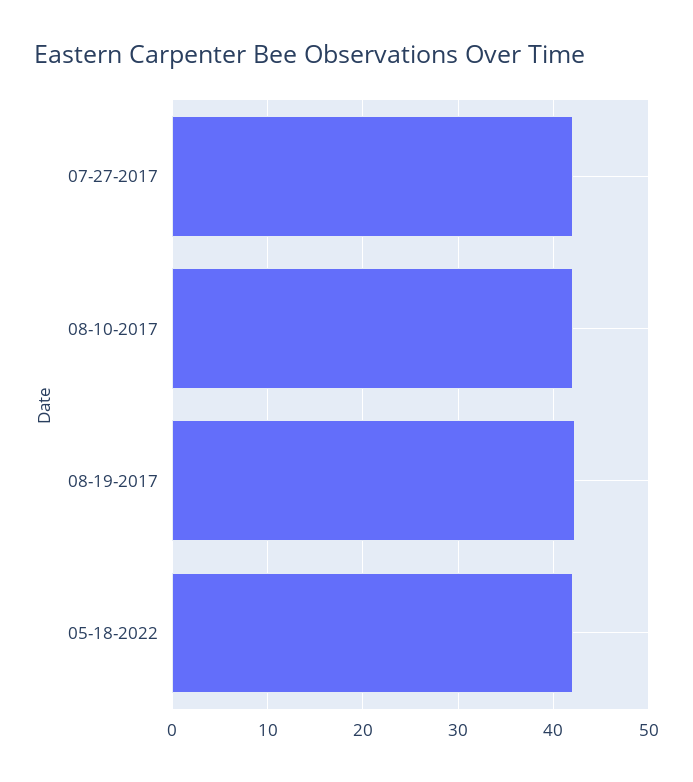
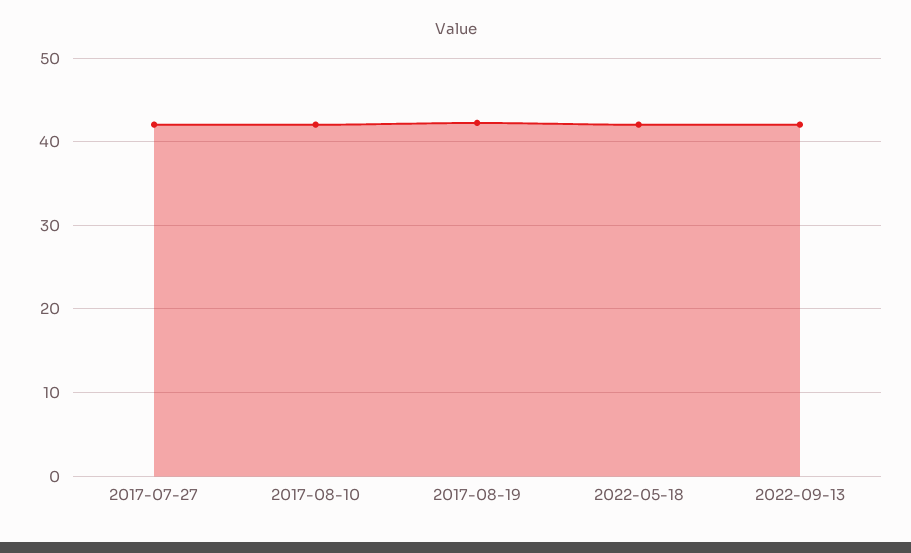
2022-09-13: none -> 42

